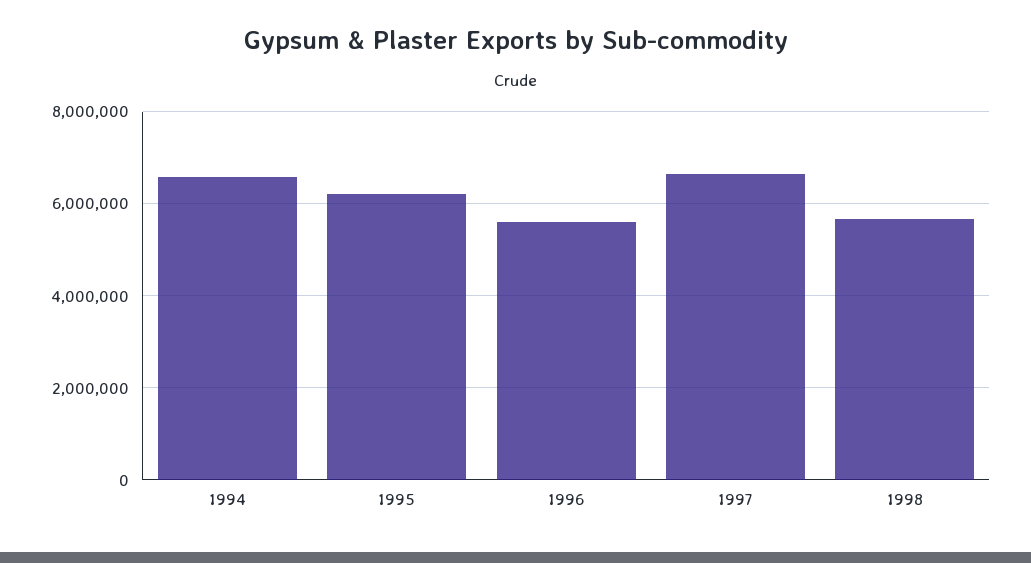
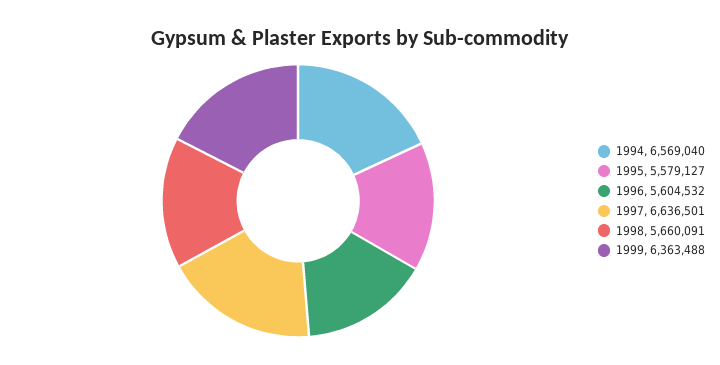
1995: 6200000 -> 5579127
1999: none -> 6363488

